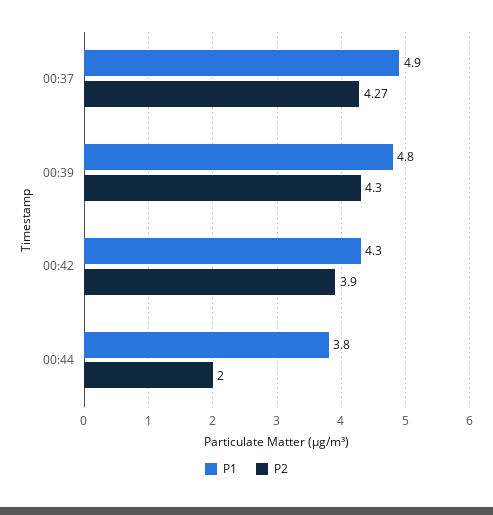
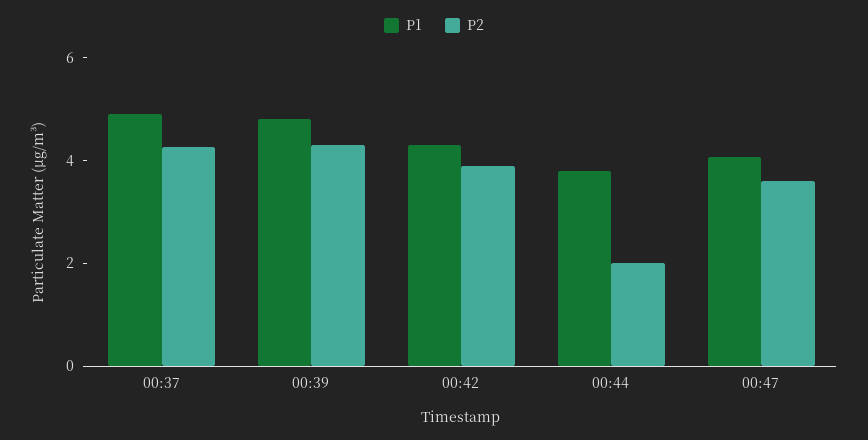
P1, 00:47: none -> 4
P2, 00:47: none -> 3.5

